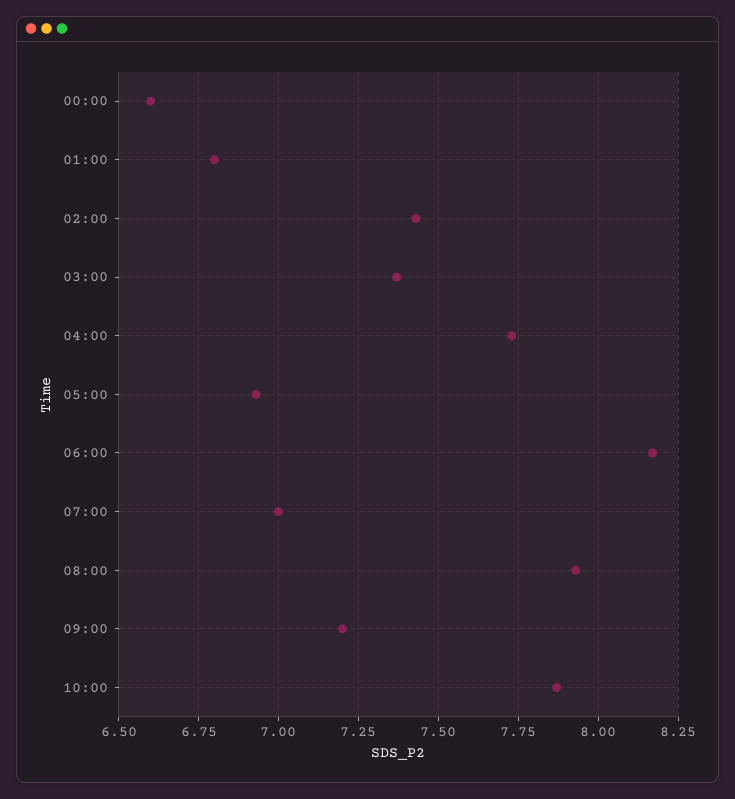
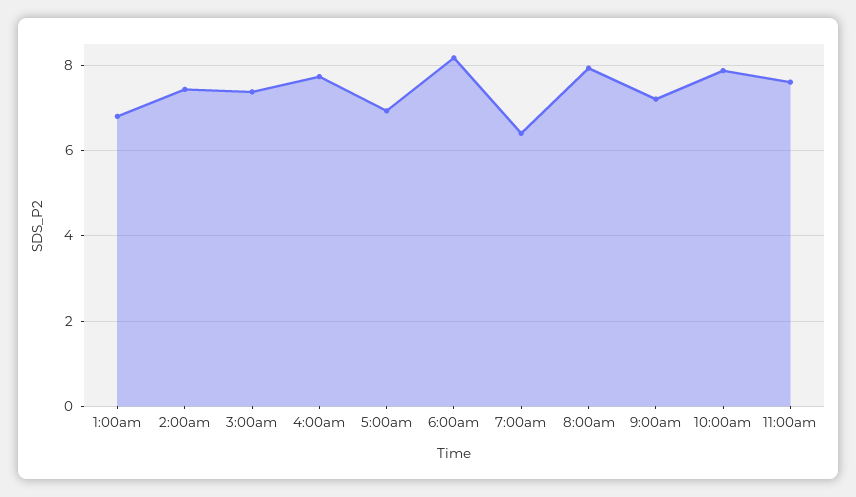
00:00: 6.6 -> none
07:00: 7 -> 6.4
11:00am: none -> 7.6

